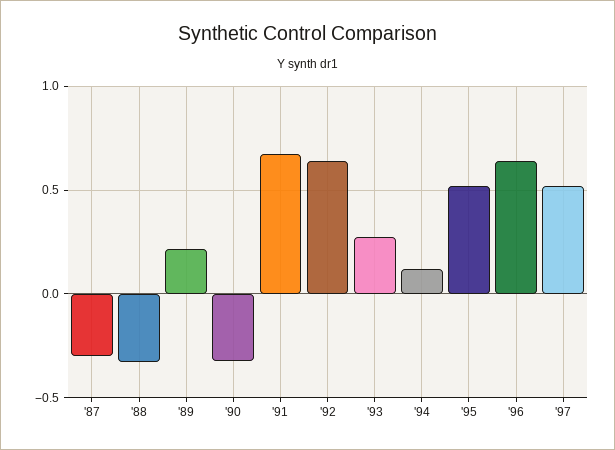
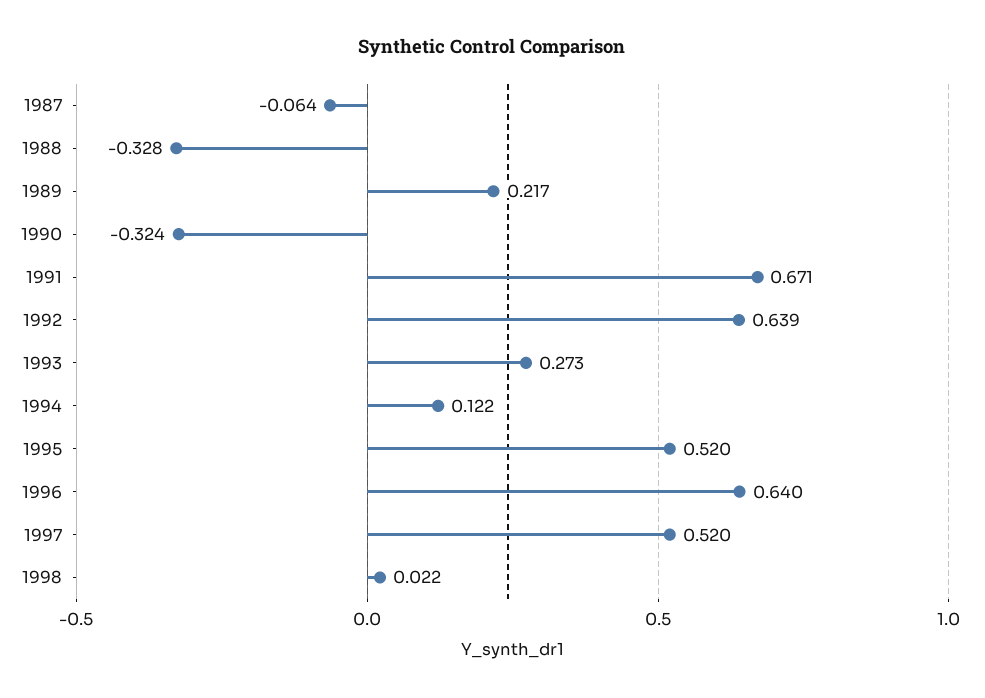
'87: -0.3 -> -0.064
1998: none -> 0.022

